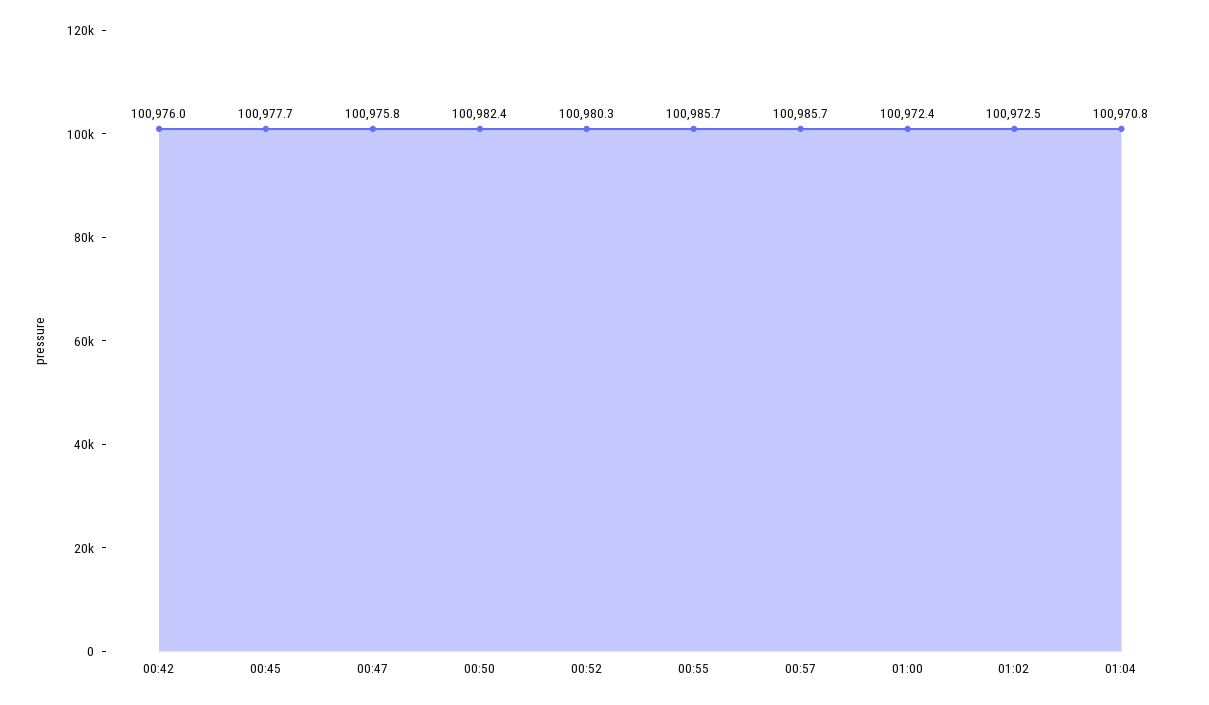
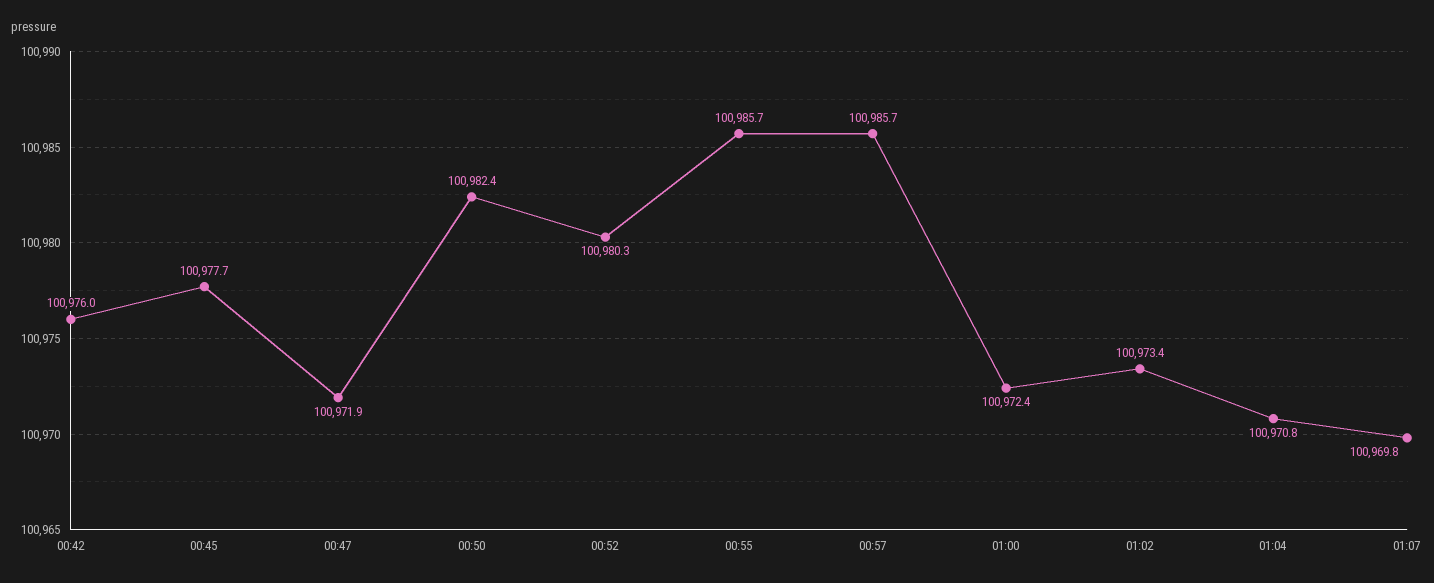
00:47: 100975.8 -> 100971.9
01:02: 100972.5 -> 100973.4
01:07: none -> 100969.8

